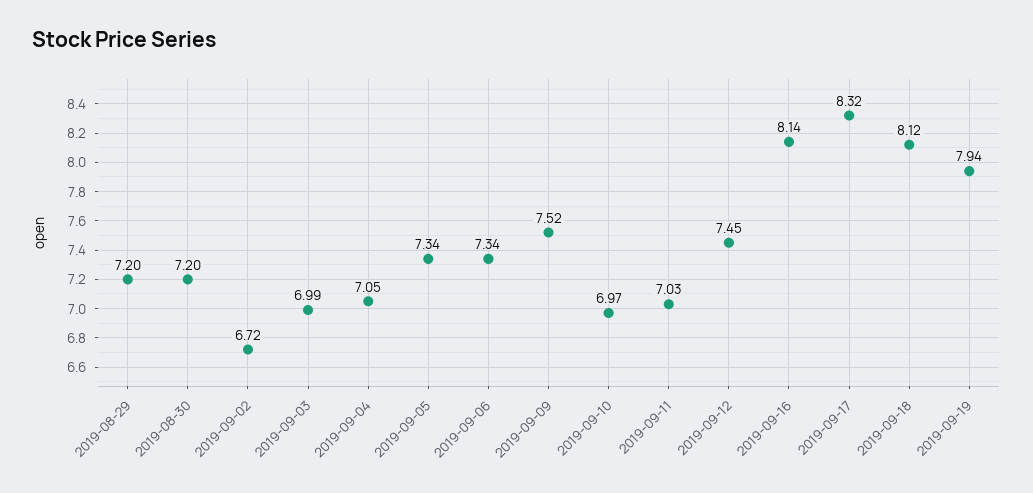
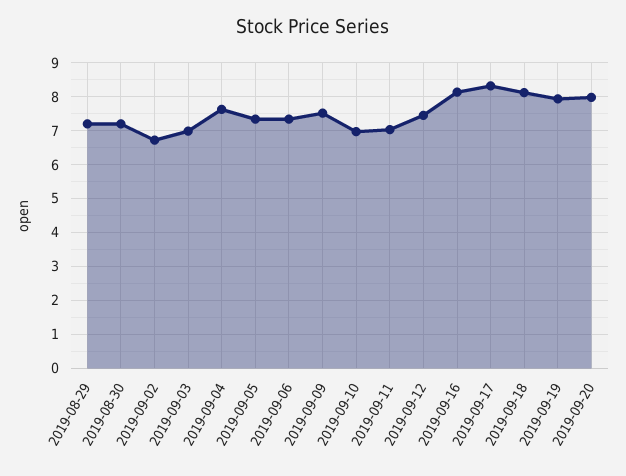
2019-09-04: 7.05 -> 7.6
2019-09-20: none -> 8

